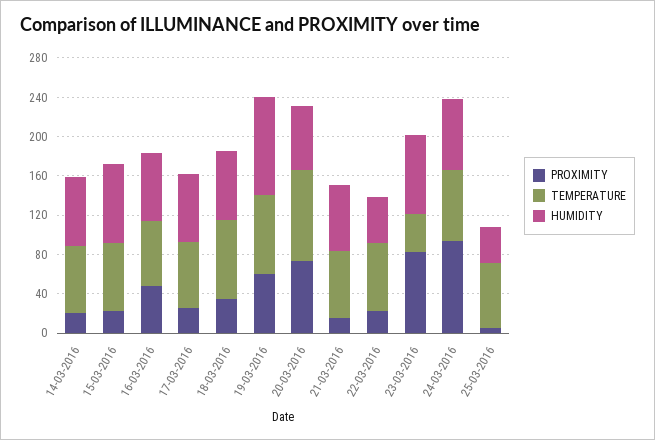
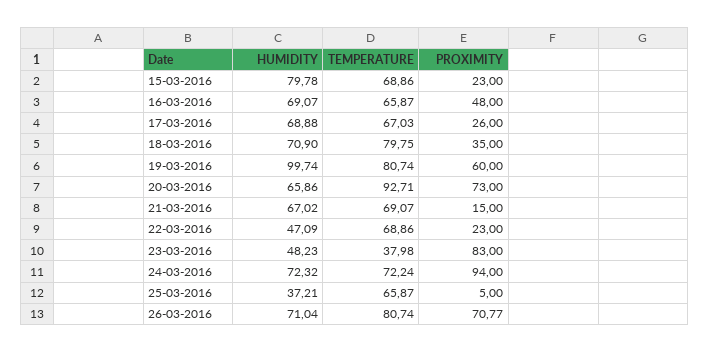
PROXIMITY, 14-03-2016: 20 -> none
TEMPERATURE, 14-03-2016: 70 -> none
HUMIDITY, 14-03-2016: 70 -> none
HUMIDITY, 23-03-2016: 80 -> 48.23
HUMIDITY, 26-03-2016: none -> 71.04
TEMPERATURE, 26-03-2016: none -> 80.74
PROXIMITY, 26-03-2016: none -> 70.77

